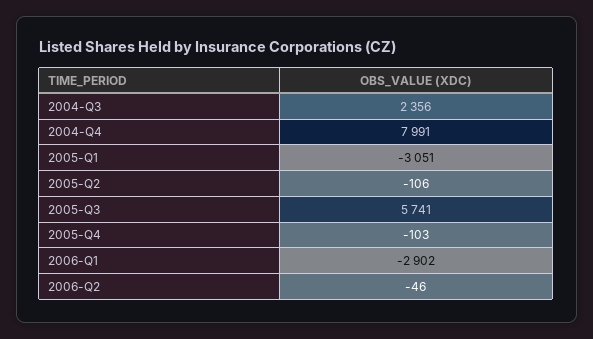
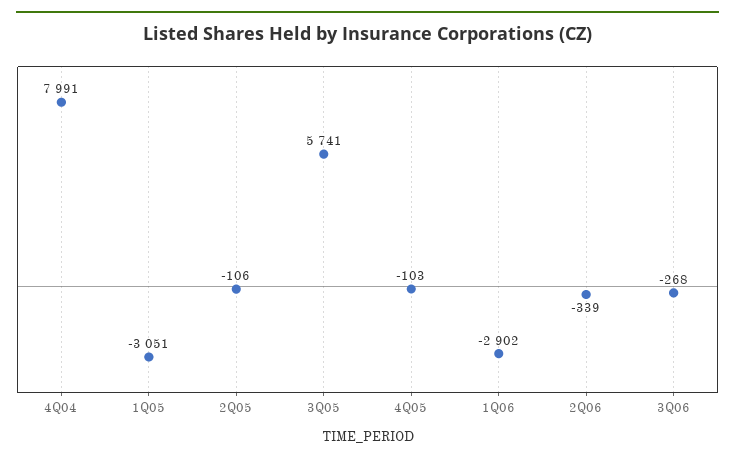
2004-Q3: 2356 -> none
2006-Q2: -46 -> -339
3Q06: none -> -268

